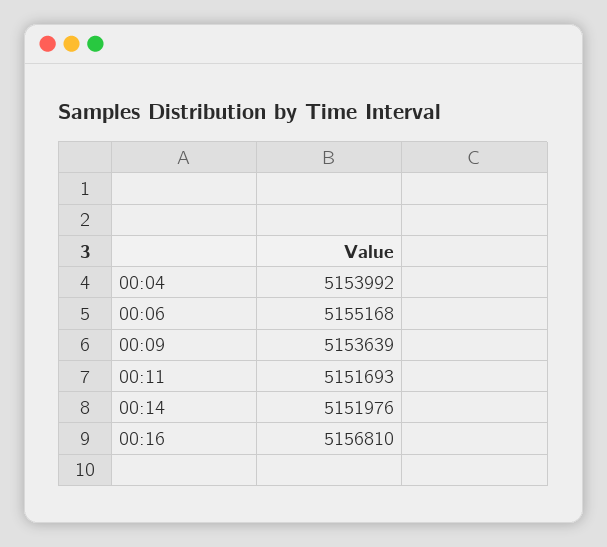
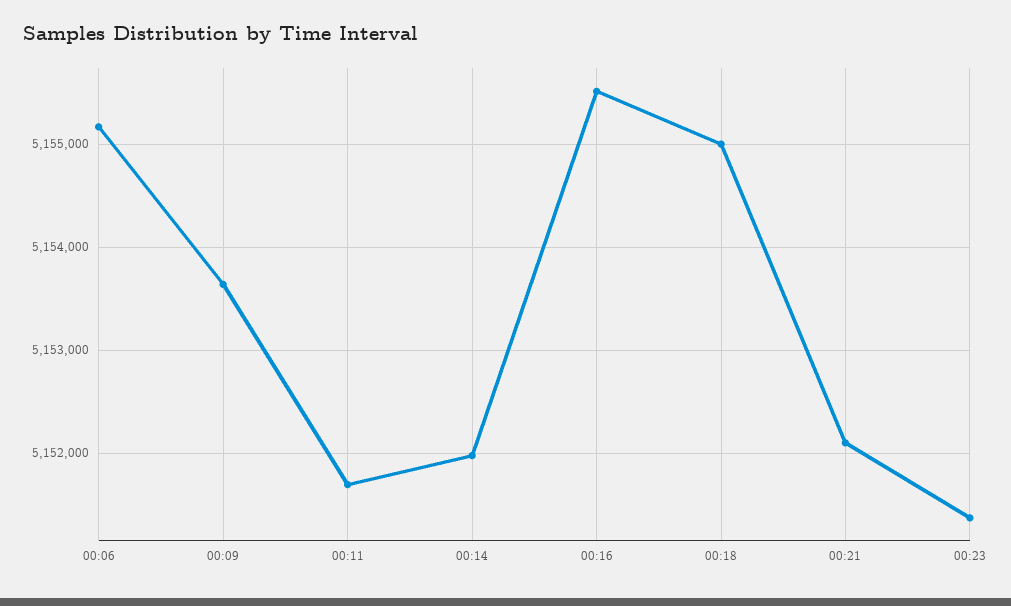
00:04: 5153992 -> none
00:16: 5156810 -> 5155500
00:18: none -> 5155000
00:21: none -> 5152100
00:23: none -> 5151400

